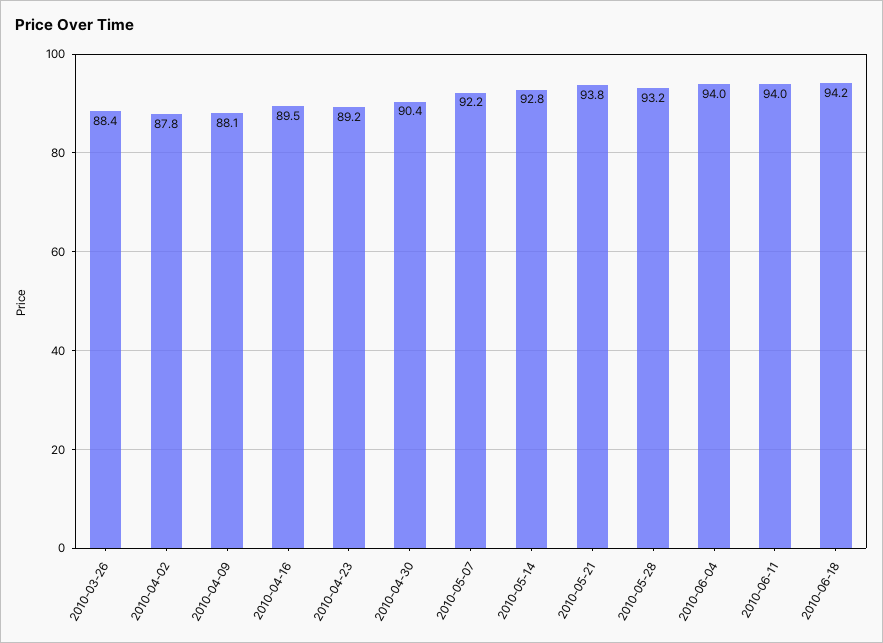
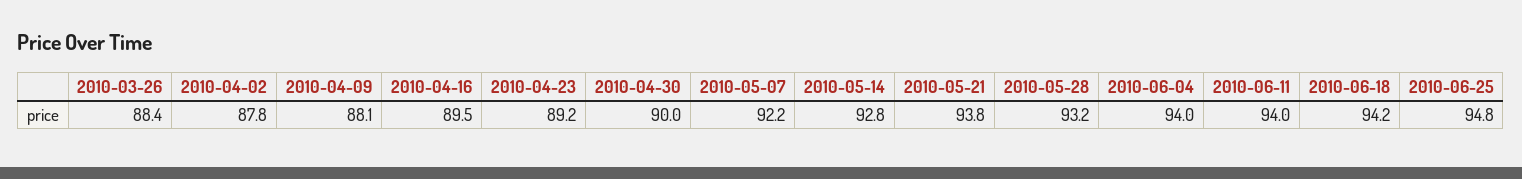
2010-04-30: 90.4 -> 90
2010-06-25: none -> 94.8

